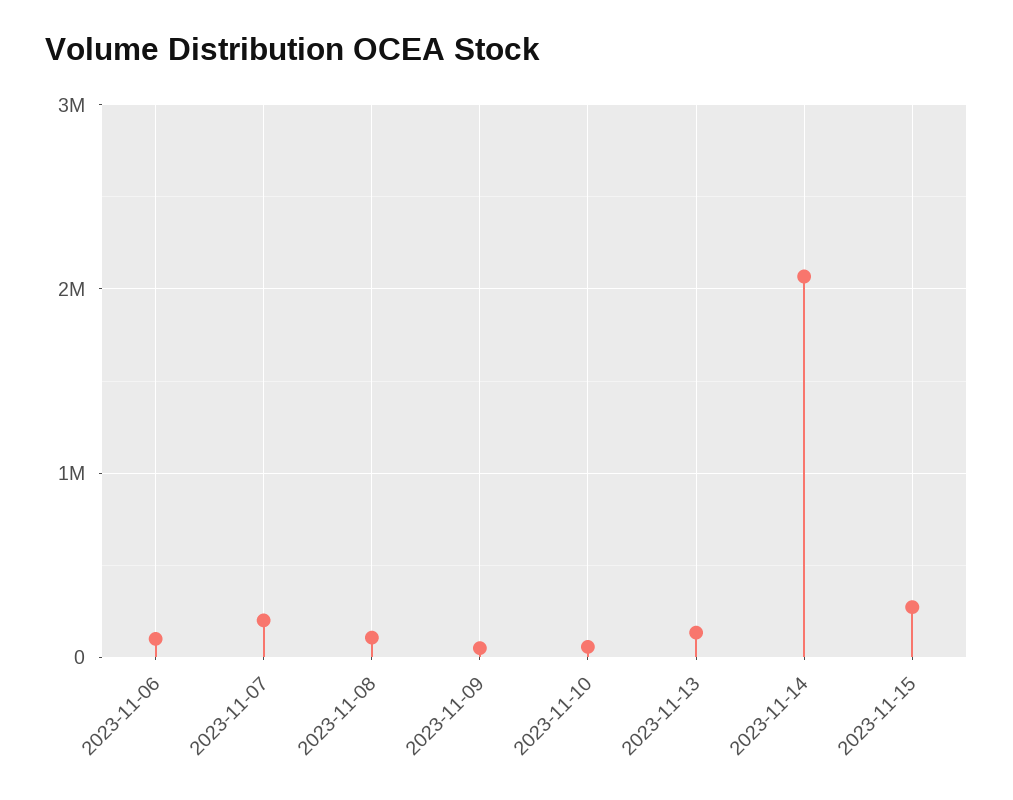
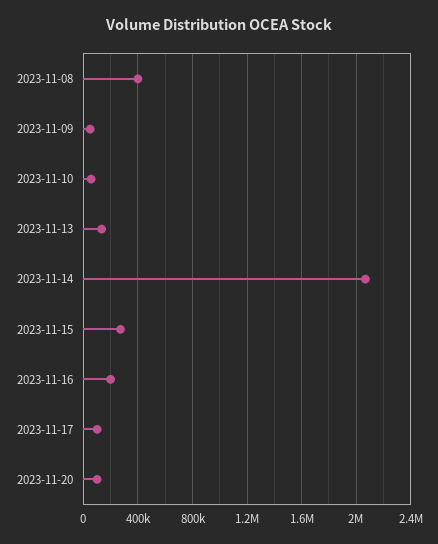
2023-11-06: 100000 -> none
2023-11-07: 200000 -> none
2023-11-08: 100000 -> 400000
2023-11-16: none -> 200000
2023-11-17: none -> 100000
2023-11-20: none -> 100000

